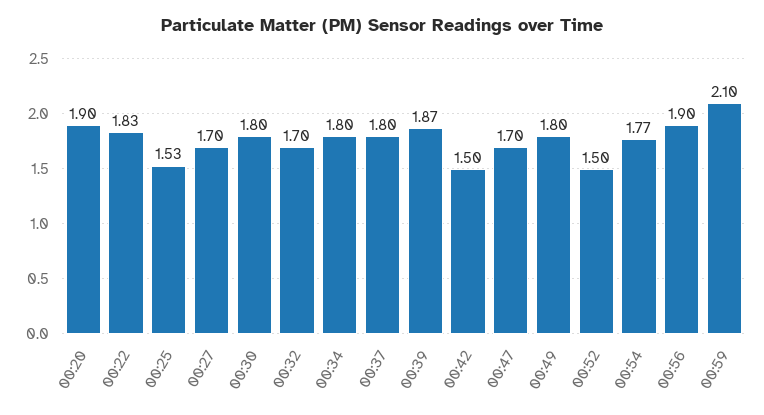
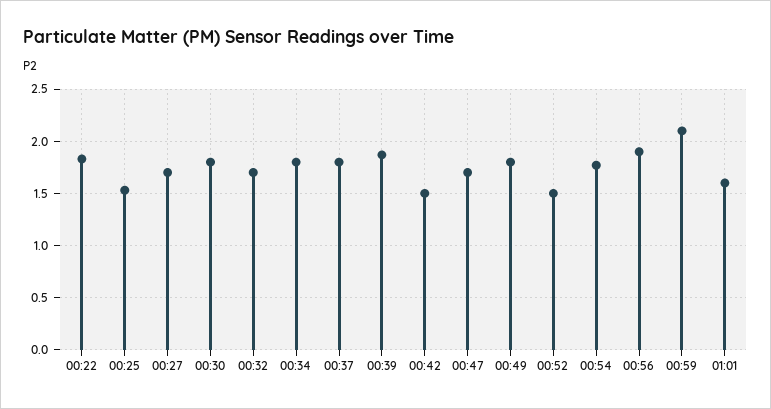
00:20: 1.9 -> none
01:01: none -> 1.6

